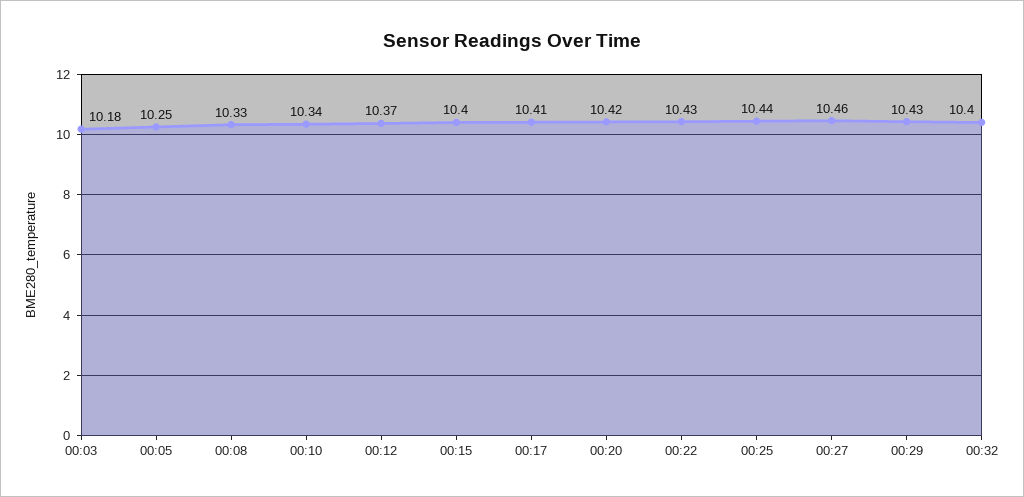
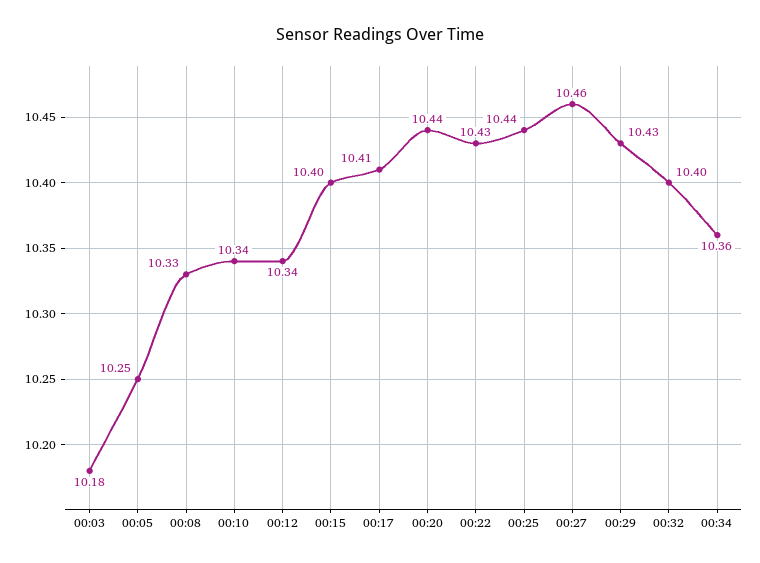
00:12: 10.37 -> 10.34
00:20: 10.42 -> 10.44
00:34: none -> 10.36

